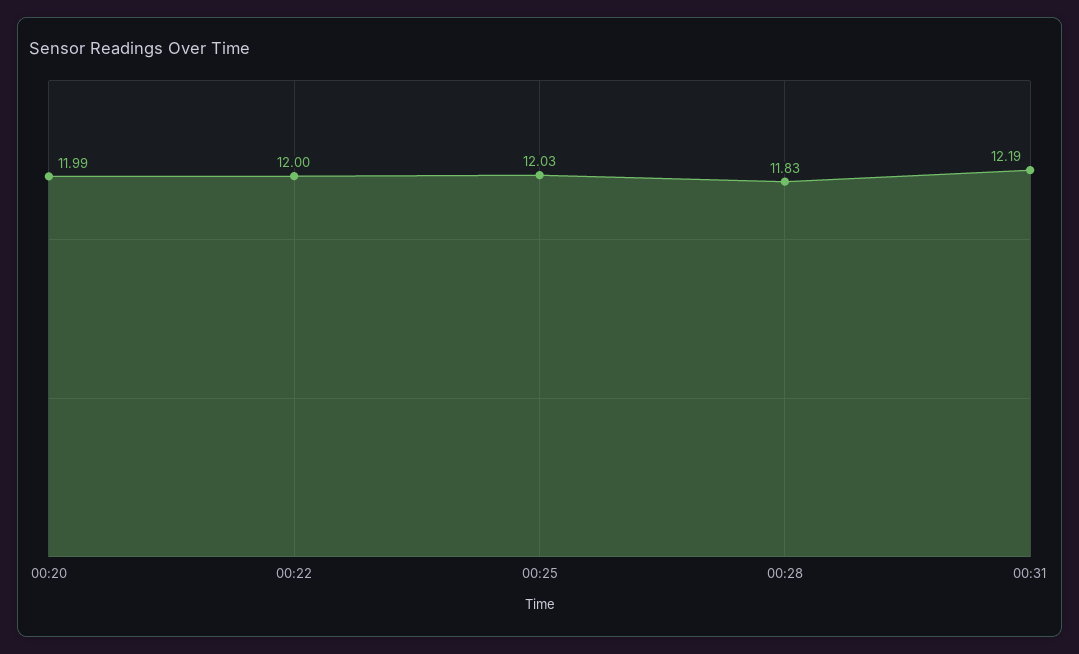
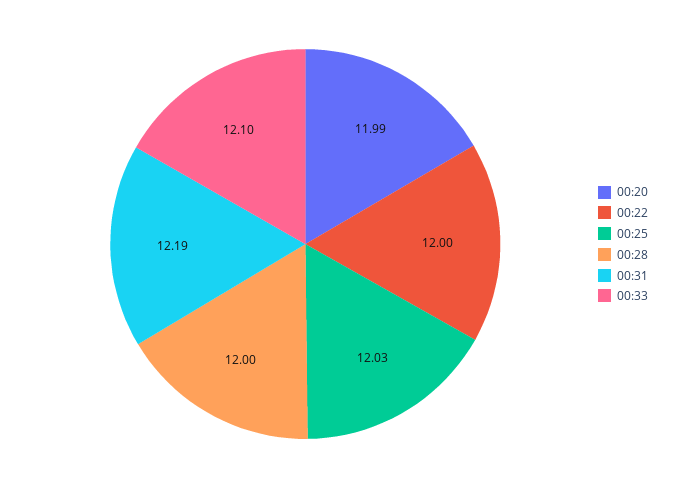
00:28: 11.83 -> 12
00:33: none -> 12.1

